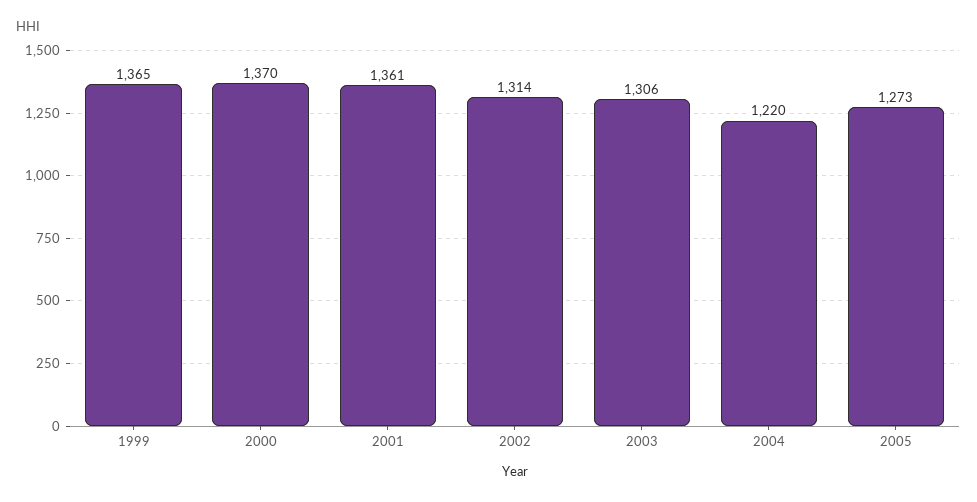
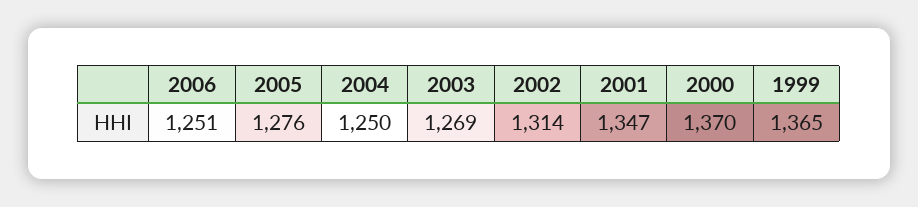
2001: 1361 -> 1347
2003: 1306 -> 1269
2004: 1220 -> 1250
2005: 1273 -> 1276
2006: none -> 1251

